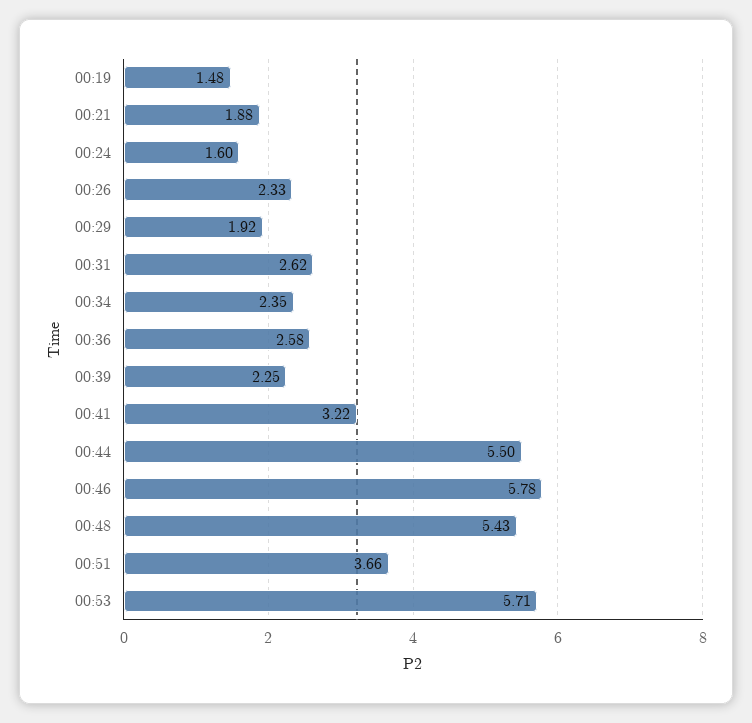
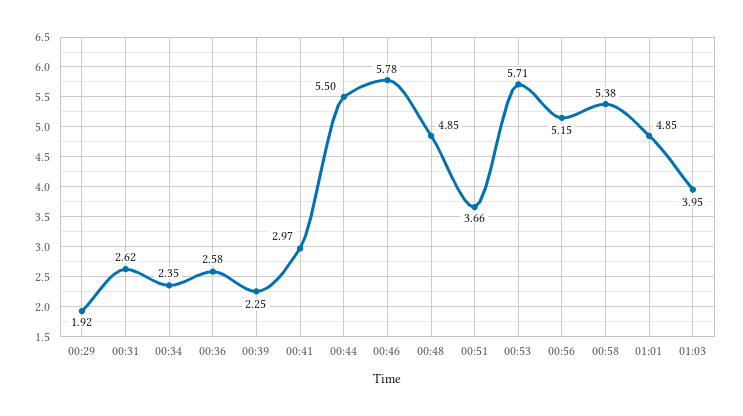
00:19: 1.48 -> none
00:21: 1.88 -> none
00:24: 1.6 -> none
00:26: 2.33 -> none
00:41: 3.22 -> 2.97
00:48: 5.43 -> 4.85
00:56: none -> 5.15
00:58: none -> 5.38
01:01: none -> 4.85
01:03: none -> 3.95

